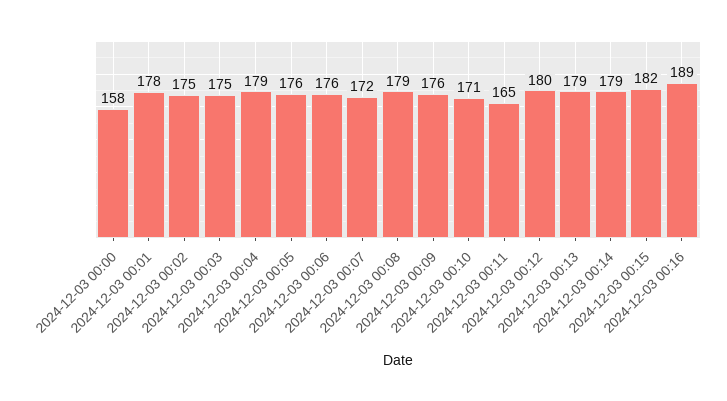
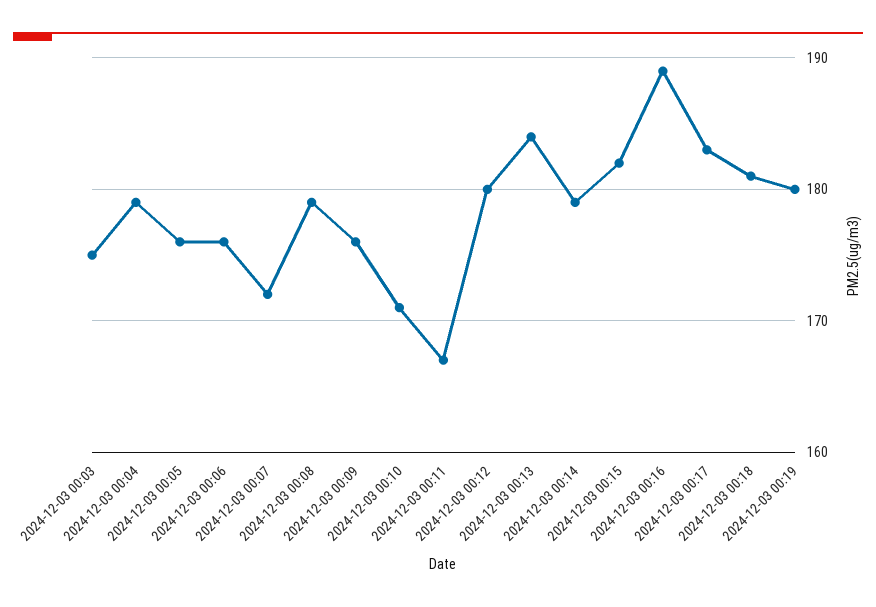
2024-12-03 00:00: 158 -> none
2024-12-03 00:01: 178 -> none
2024-12-03 00:02: 175 -> none
2024-12-03 00:11: 165 -> 167
2024-12-03 00:13: 179 -> 184
2024-12-03 00:17: none -> 183
2024-12-03 00:18: none -> 181
2024-12-03 00:19: none -> 180

